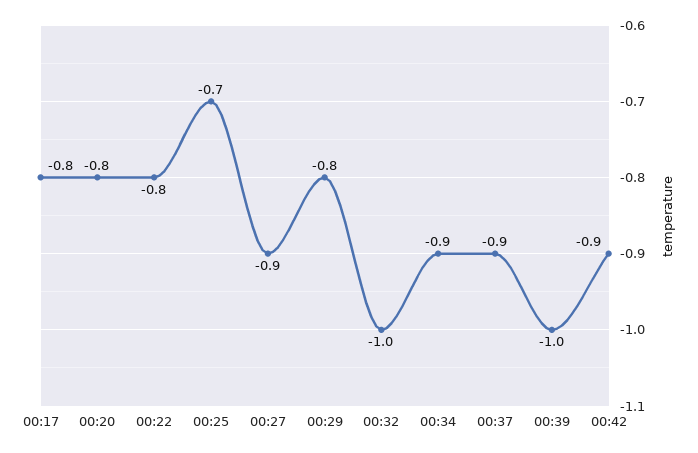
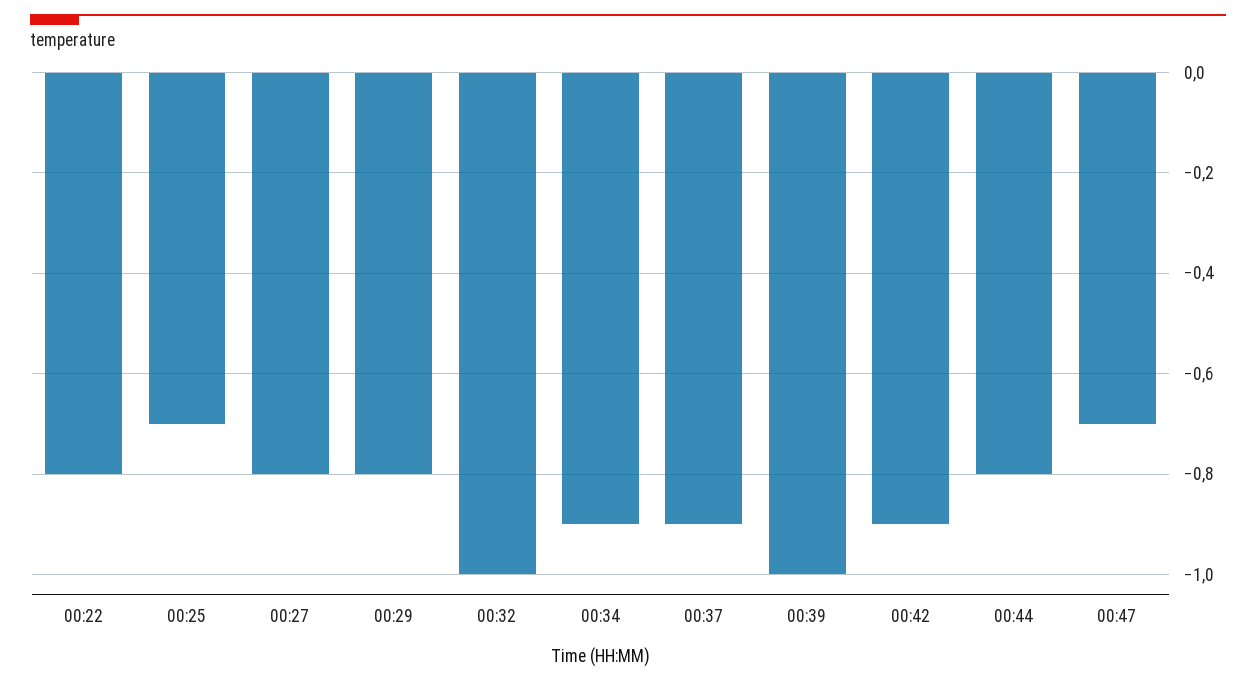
00:17: -0.8 -> none
00:20: -0.8 -> none
00:27: -0.9 -> -0.8
00:44: none -> -0.8
00:47: none -> -0.7

